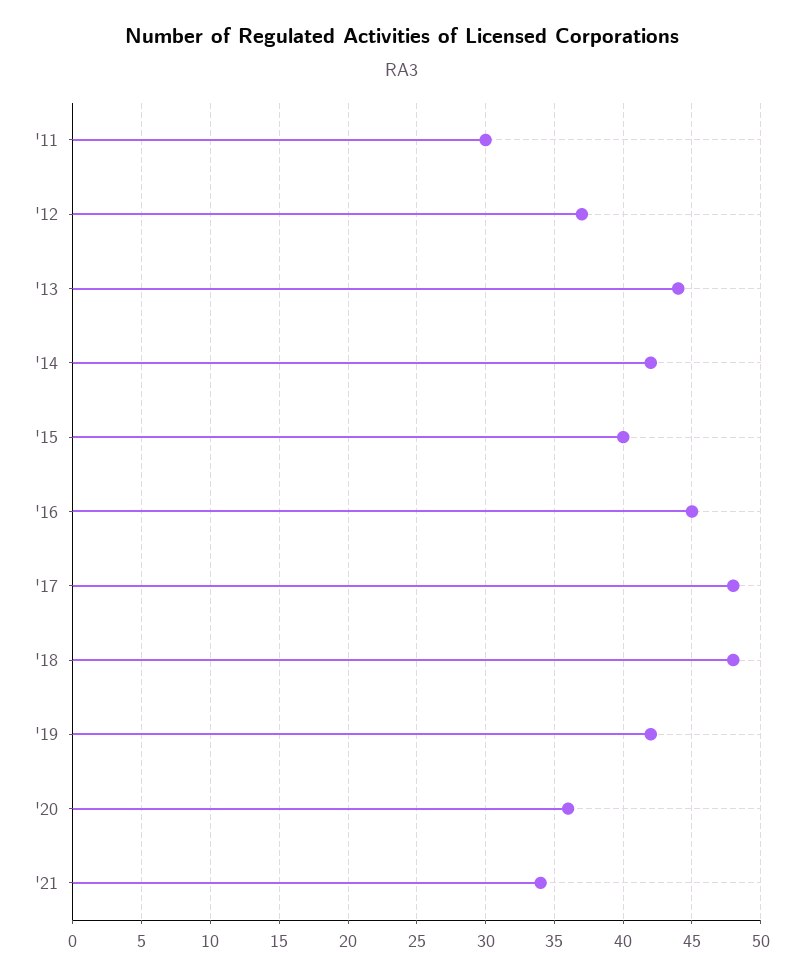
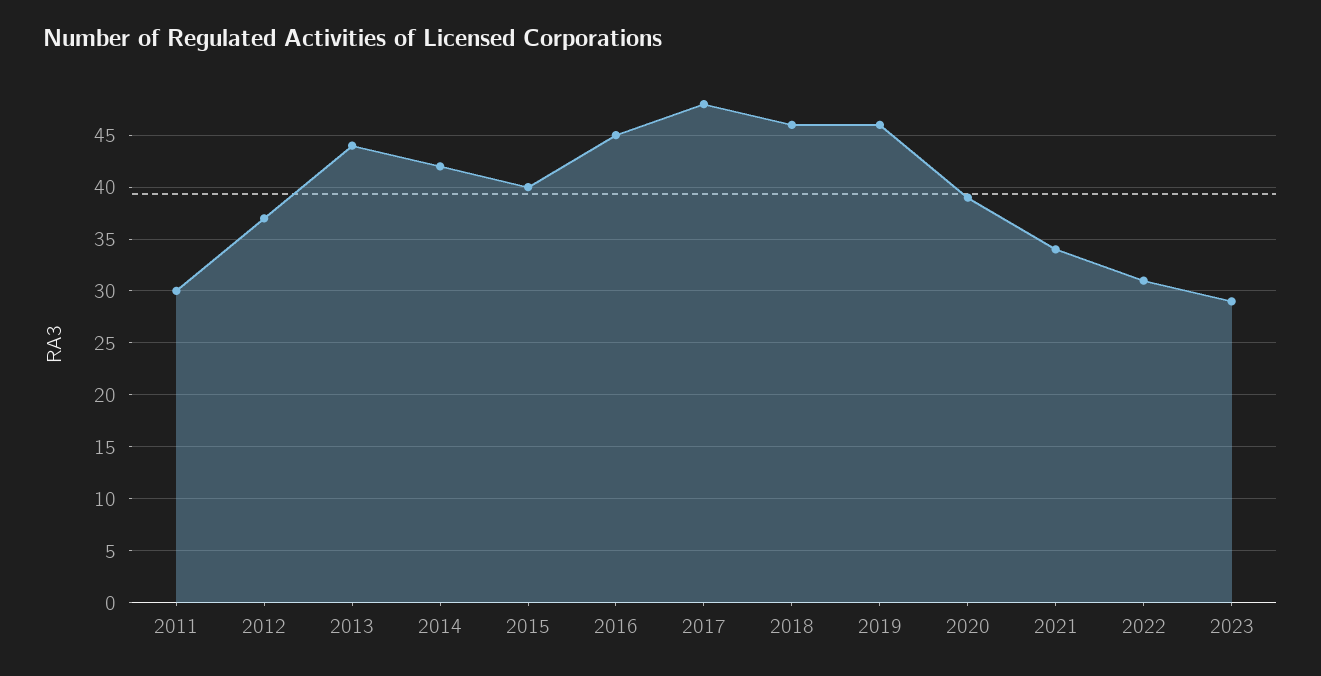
'18: 48 -> 46
'19: 42 -> 46
'20: 36 -> 39
2022: none -> 31
2023: none -> 29

